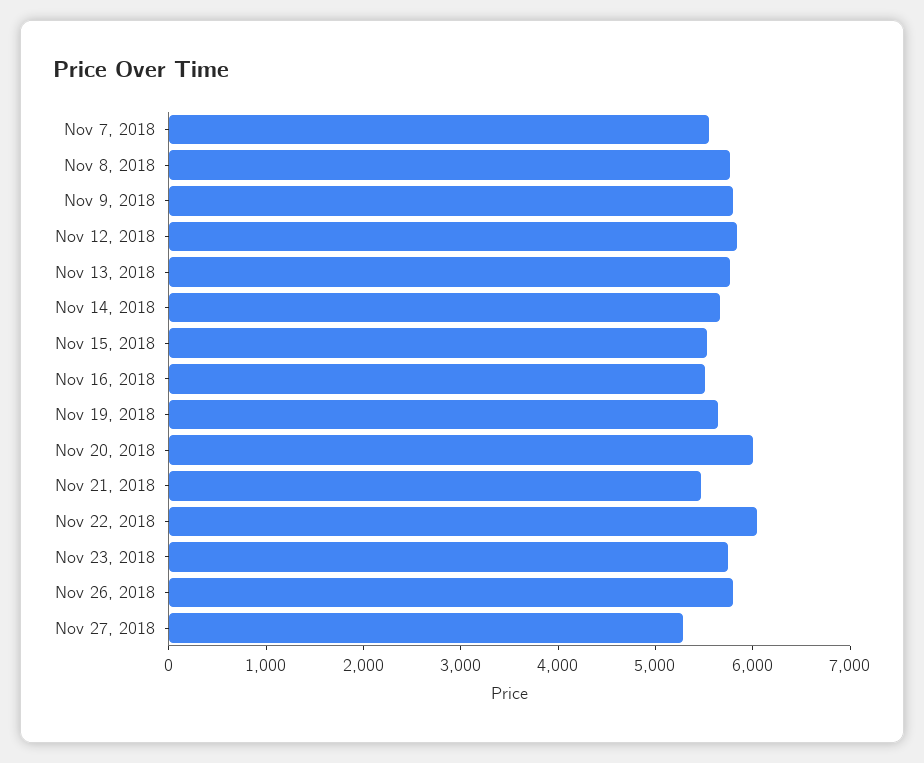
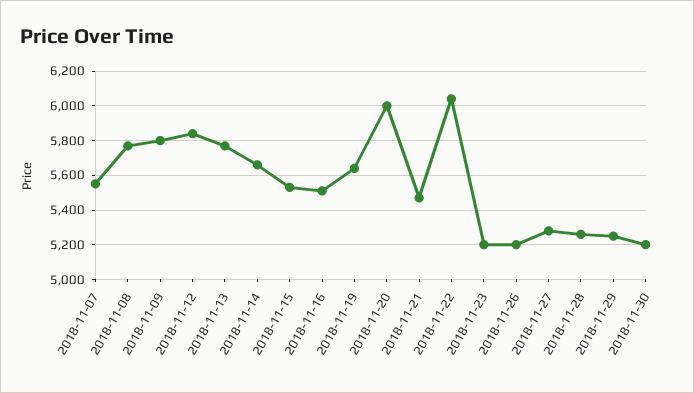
Nov 23, 2018: 5800 -> 5200
Nov 26, 2018: 5800 -> 5200
2018-11-28: none -> 5250
2018-11-29: none -> 5250
2018-11-30: none -> 5200

